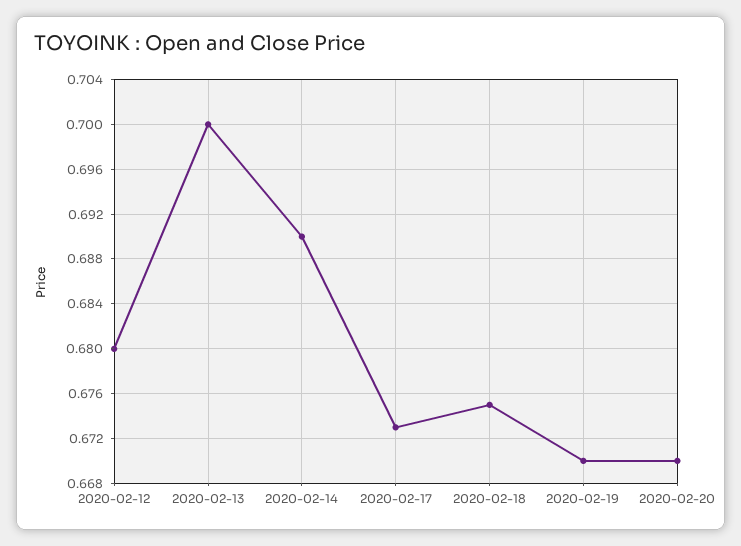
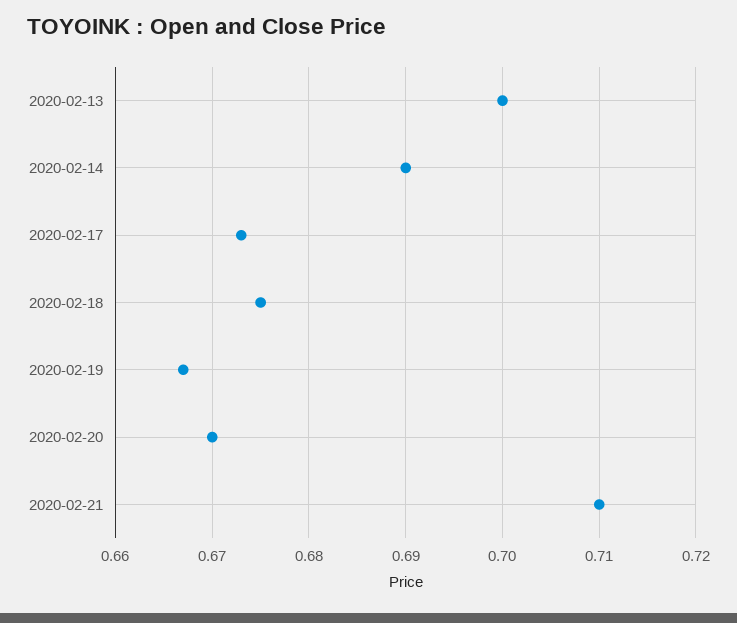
2020-02-12: 0.68 -> none
2020-02-19: 0.67 -> 0.667
2020-02-21: none -> 0.71

